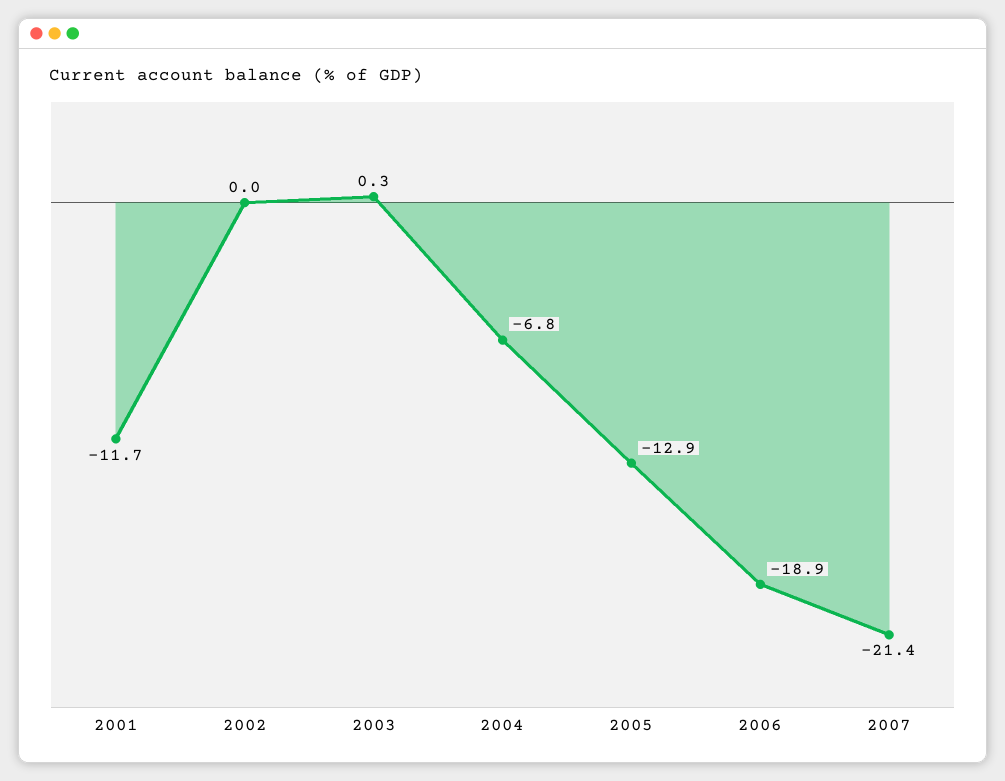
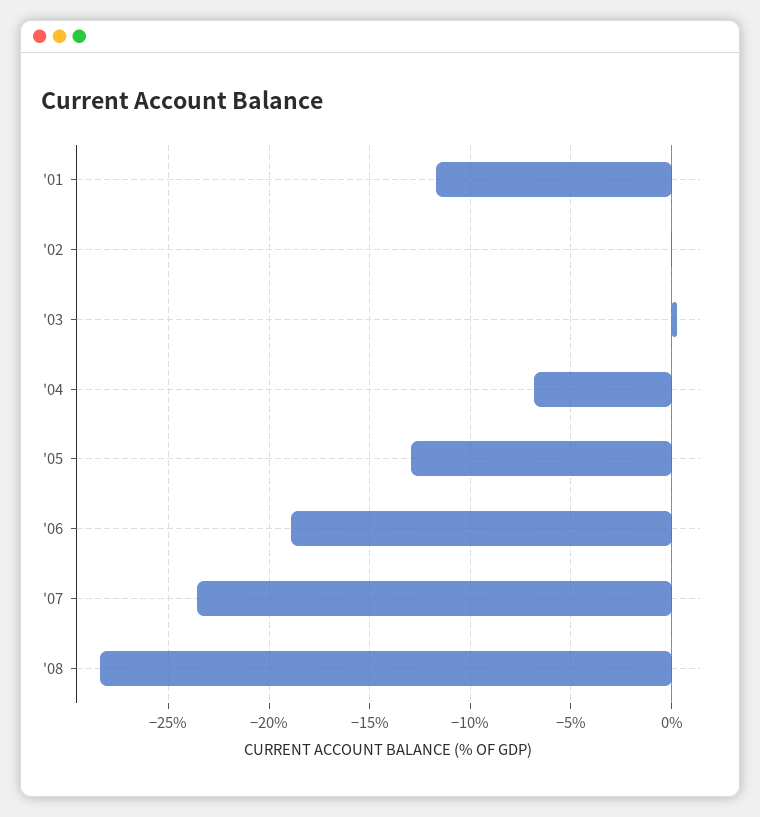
2007: -21.4 -> -23.5
'08: none -> -28.5

